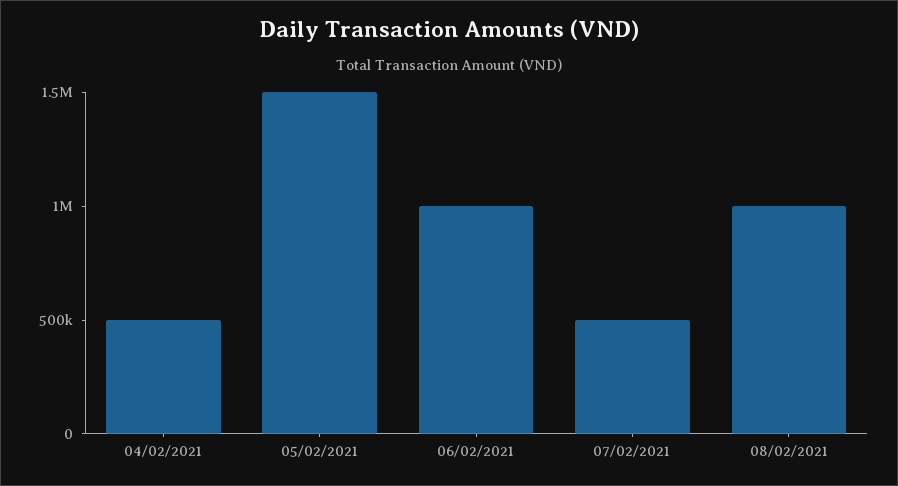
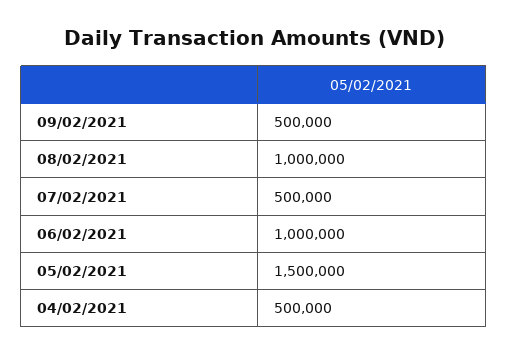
09/02/2021: none -> 500000

